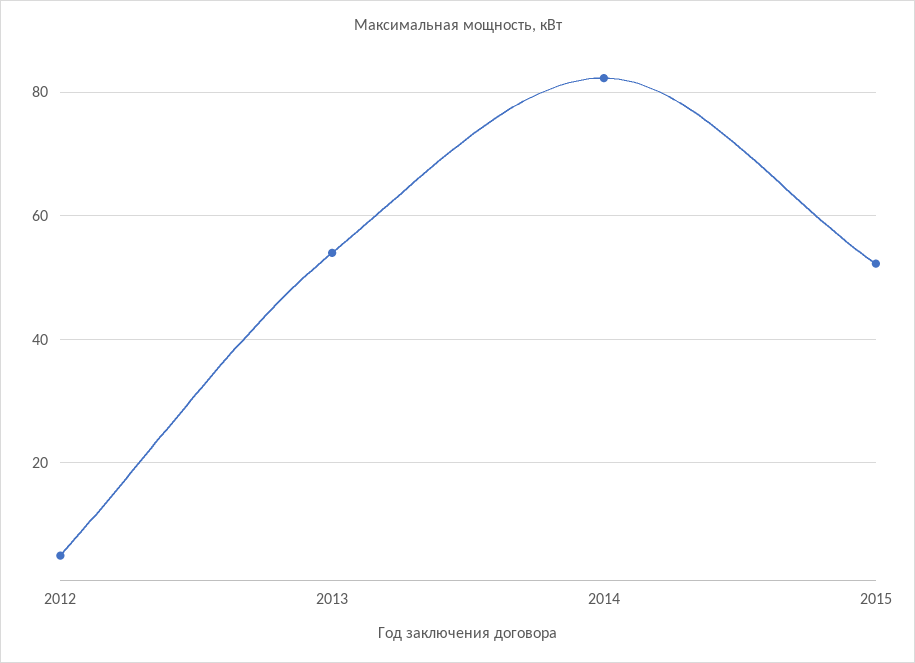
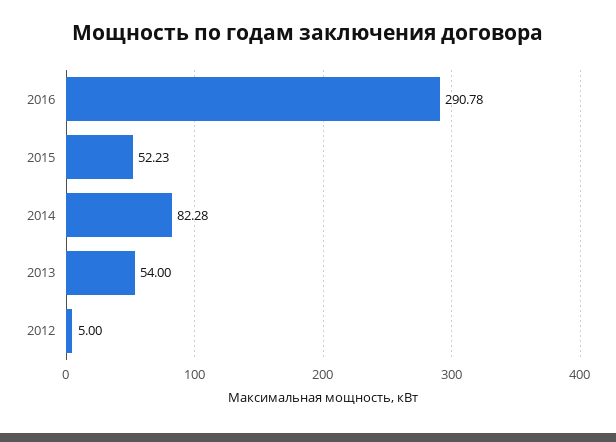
2016: none -> 290.78

